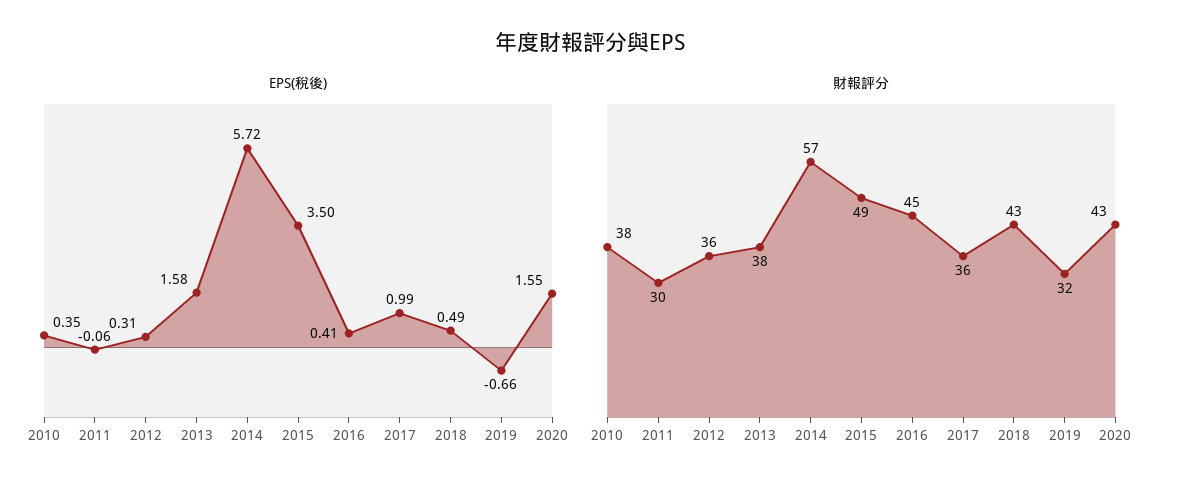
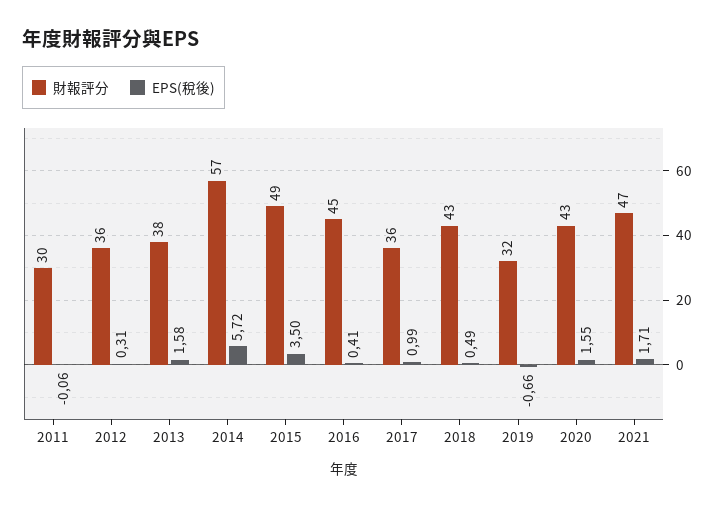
EPS(稅後), 2010: 0.35 -> none
財報評分, 2010: 38 -> none
財報評分, 2021: none -> 47
EPS(稅後), 2021: none -> 1.71

